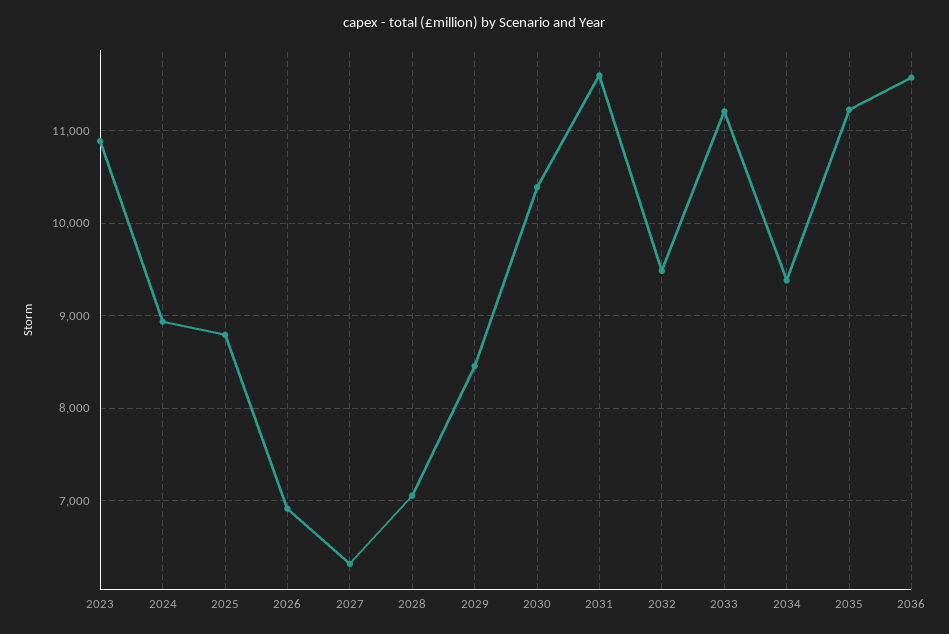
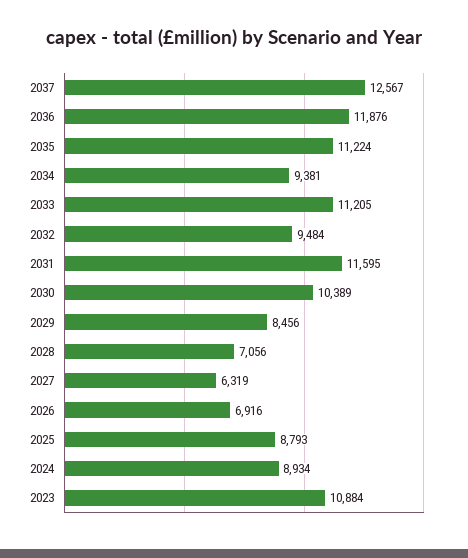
2036: 11600 -> 11876
2037: none -> 12567

